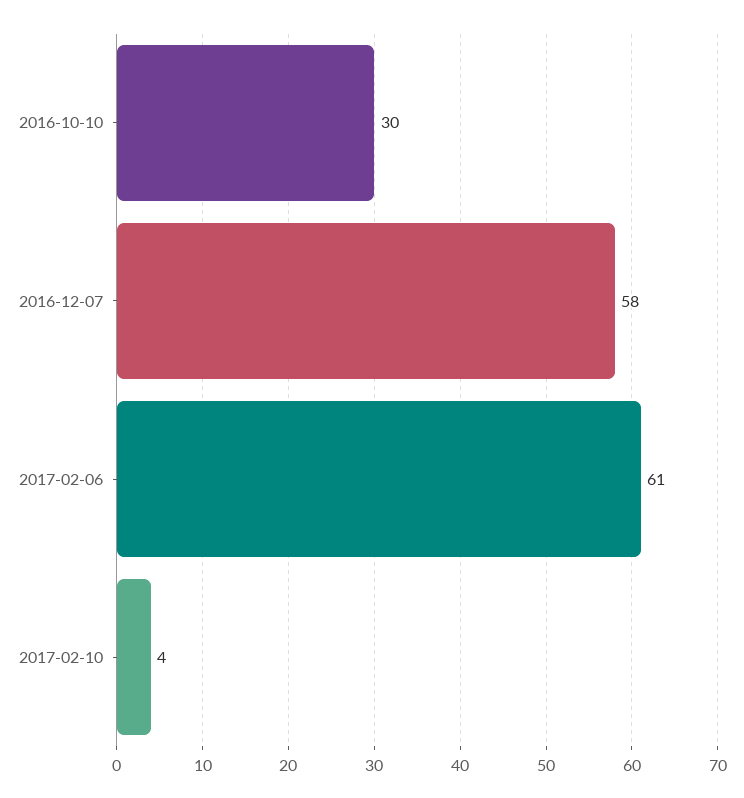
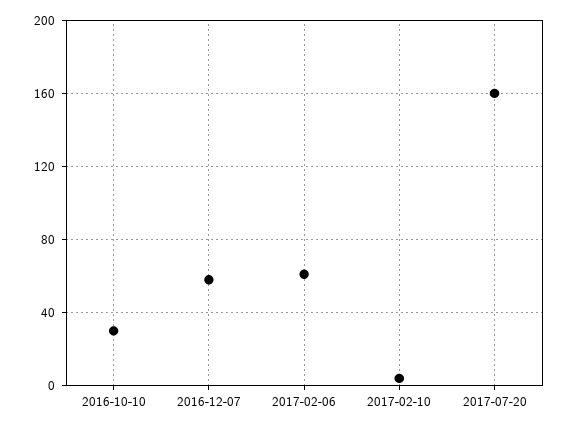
2017-07-20: none -> 160

